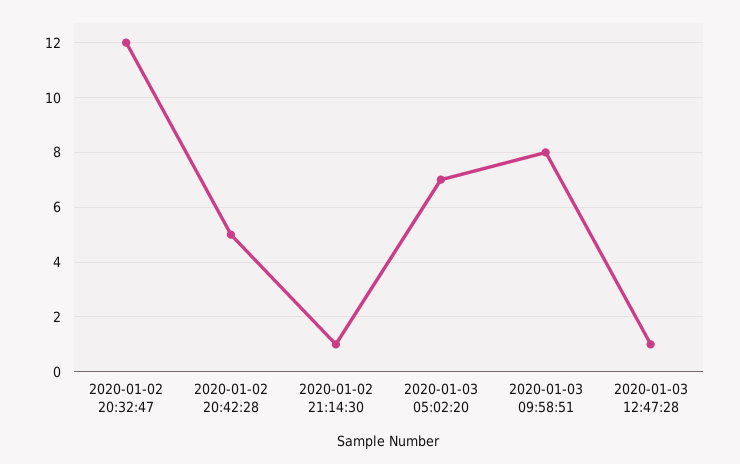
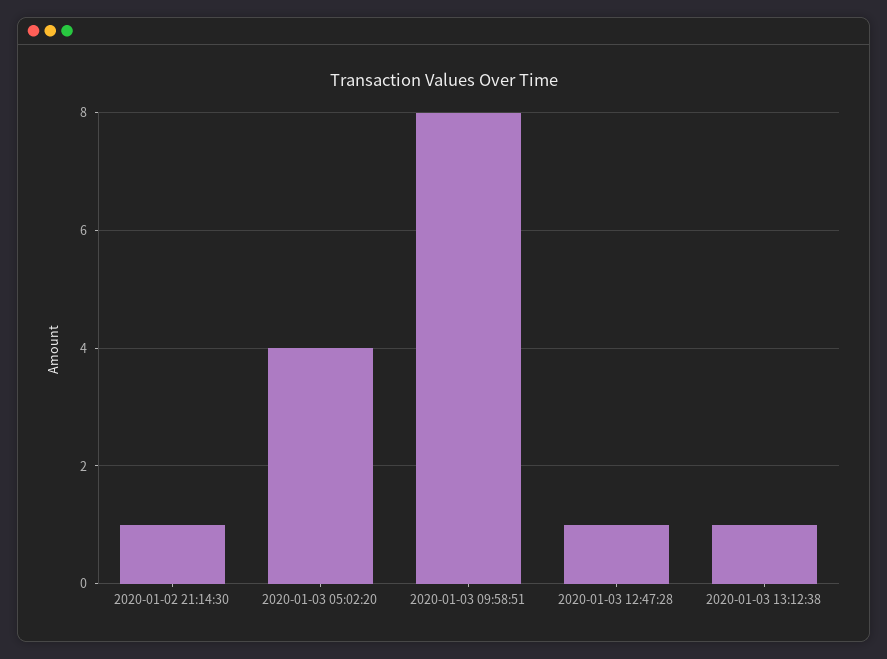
2020-01-02 20:32:47: 12 -> none
2020-01-02 20:42:28: 5 -> none
2020-01-03 05:02:20: 7 -> 4
2020-01-03 13:12:38: none -> 1

